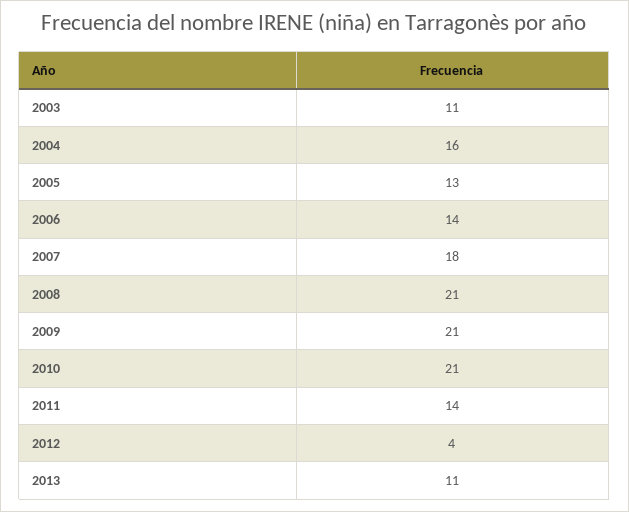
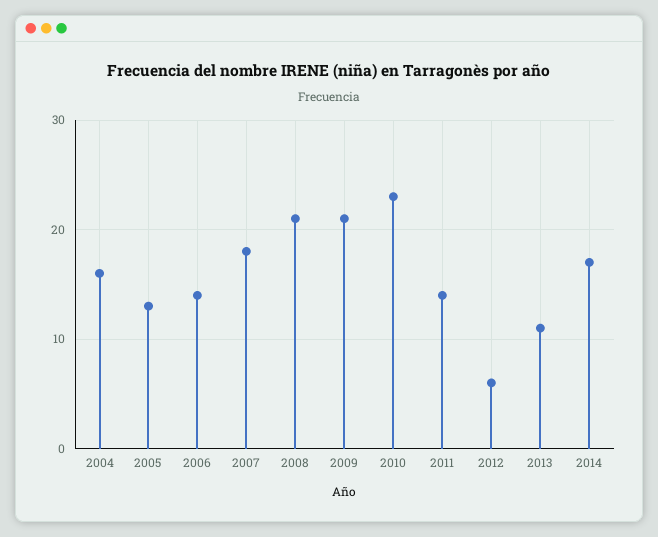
2003: 11 -> none
2010: 21 -> 23
2012: 4 -> 6
2014: none -> 17

